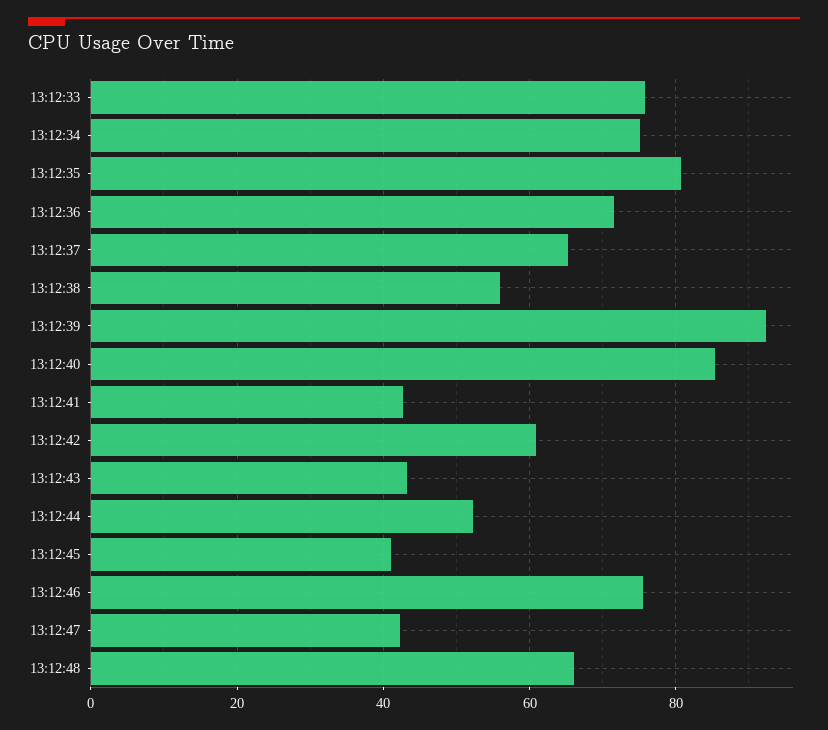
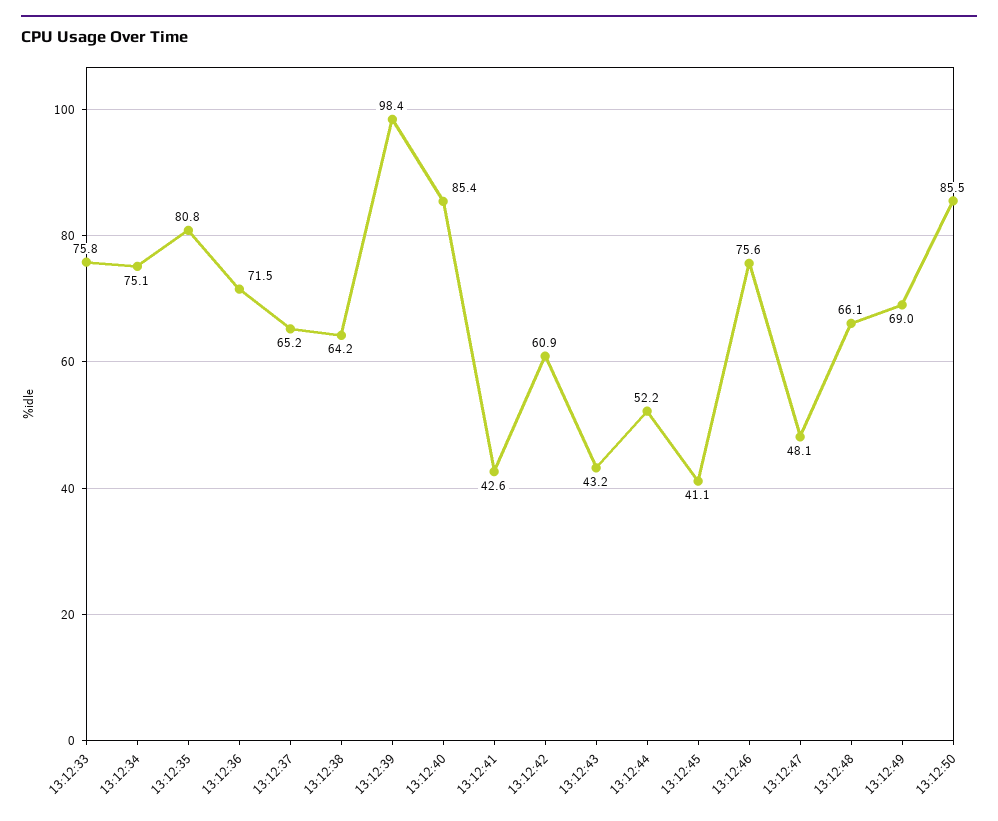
13:12:38: 56 -> 64.2
13:12:39: 92 -> 98.4
13:12:47: 42 -> 48.1
13:12:49: none -> 69
13:12:50: none -> 85.5

